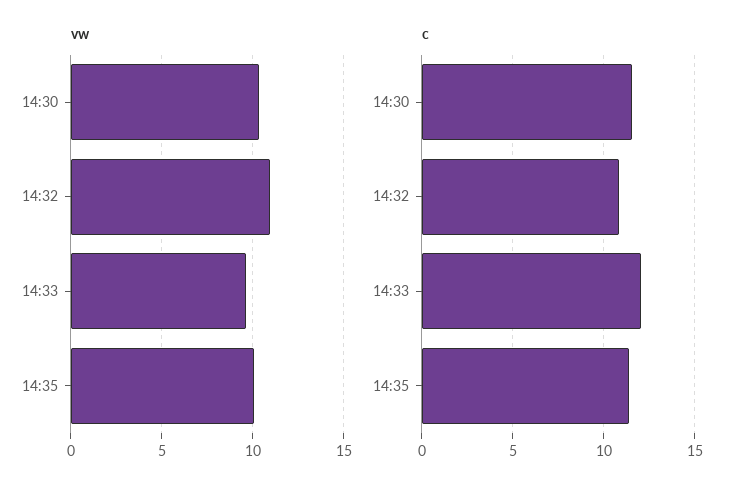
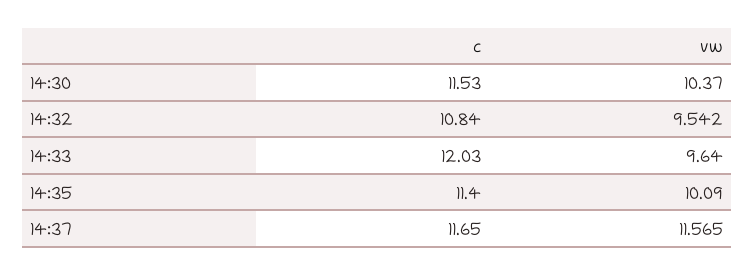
vw, 14:32: 11 -> 9.542
c, 14:37: none -> 11.65
vw, 14:37: none -> 11.565

